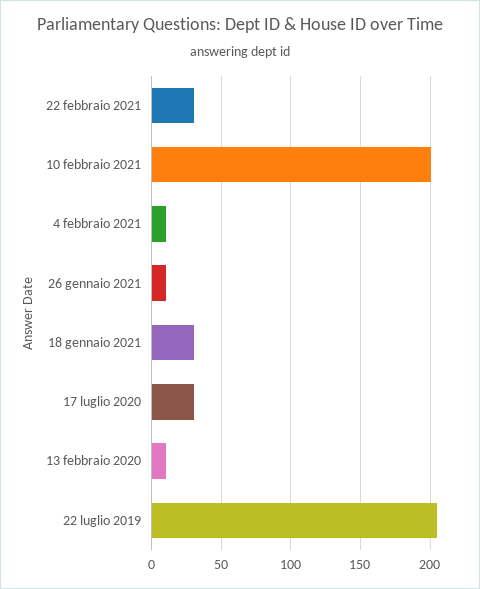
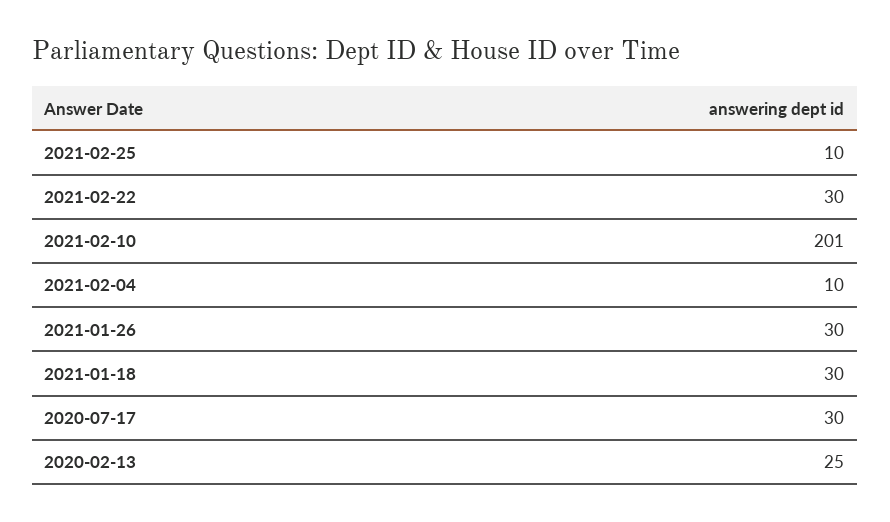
26 gennaio 2021: 10 -> 30
13 febbraio 2020: 10 -> 25
22 luglio 2019: 205 -> none
2021-02-25: none -> 10

